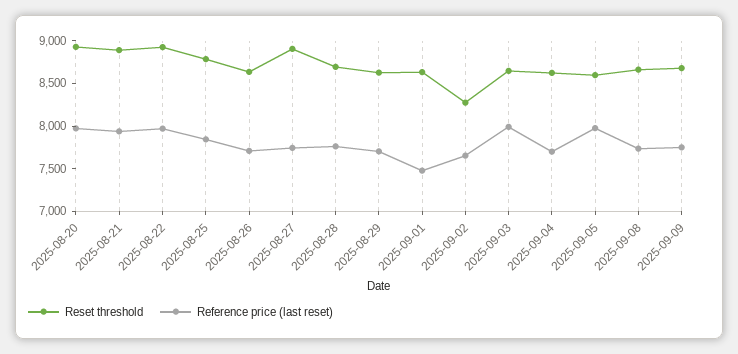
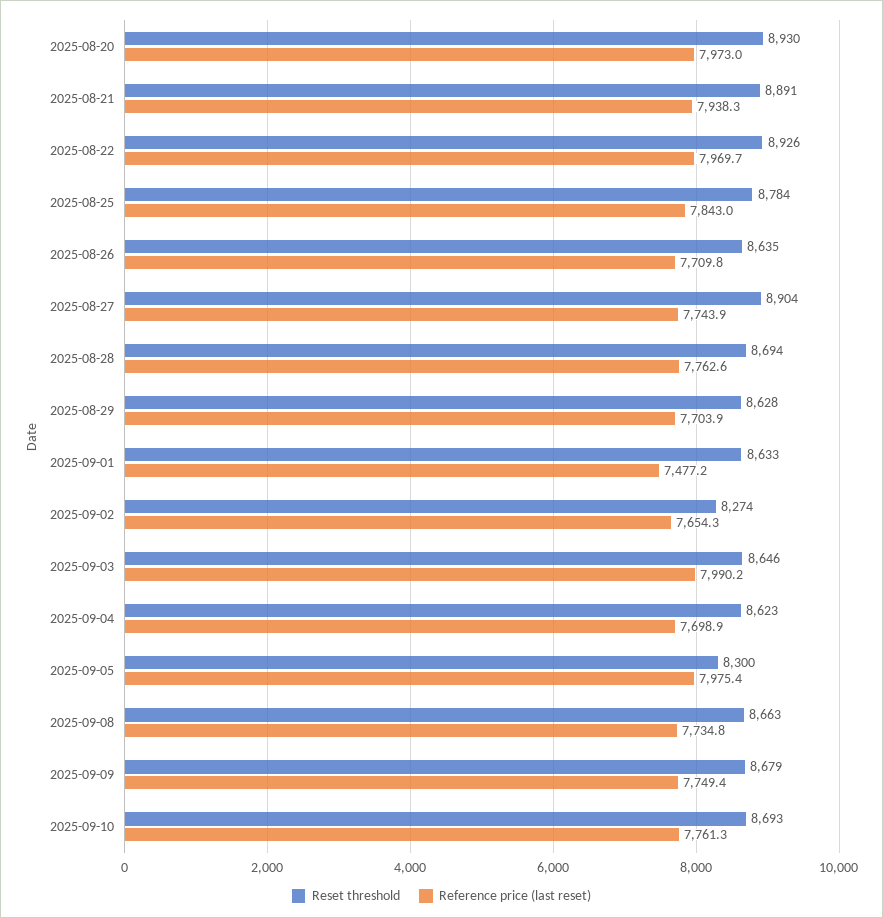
Reset threshold, 2025-09-05: 8600 -> 8300
Reset threshold, 2025-09-10: none -> 8693
Reference price (last reset), 2025-09-10: none -> 7761.3

